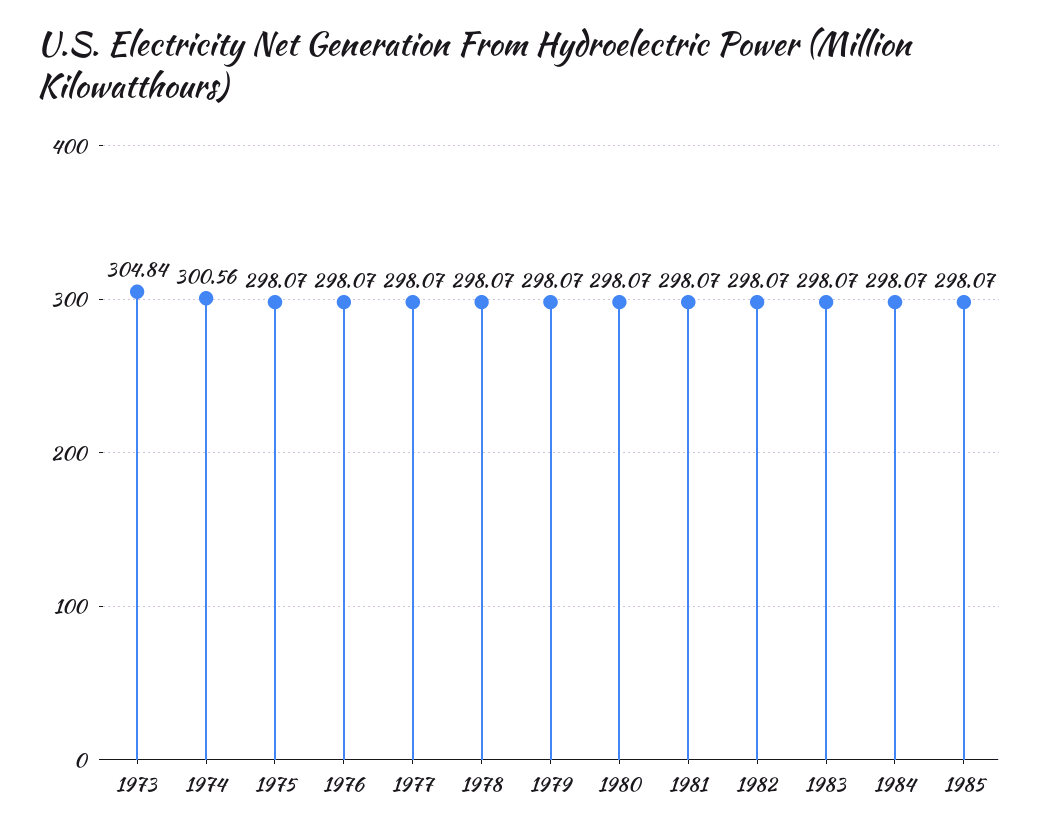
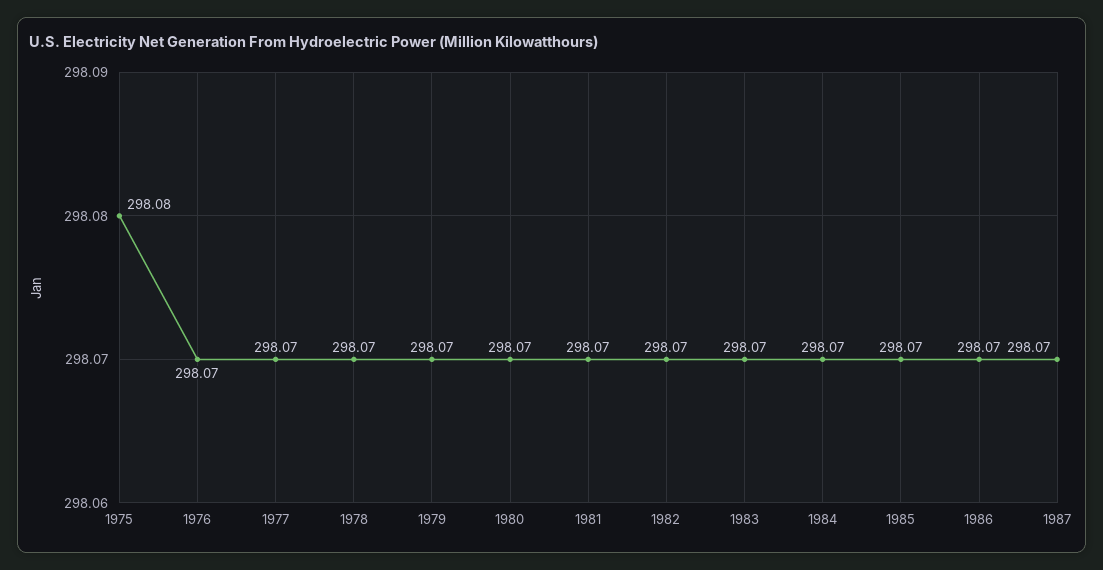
1973: 304.84 -> none
1974: 300.56 -> none
1975: 298.07 -> 298.08
1986: none -> 298.07
1987: none -> 298.07

